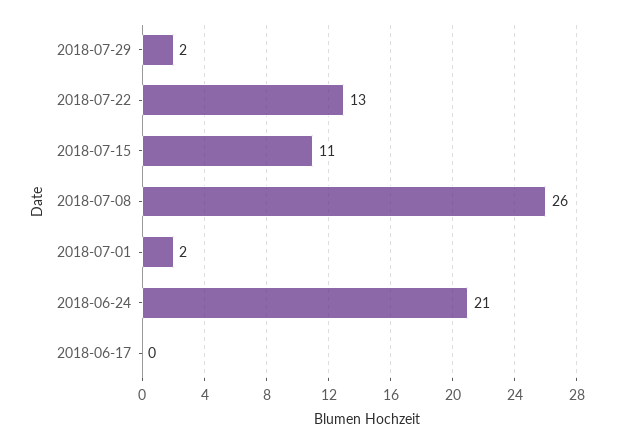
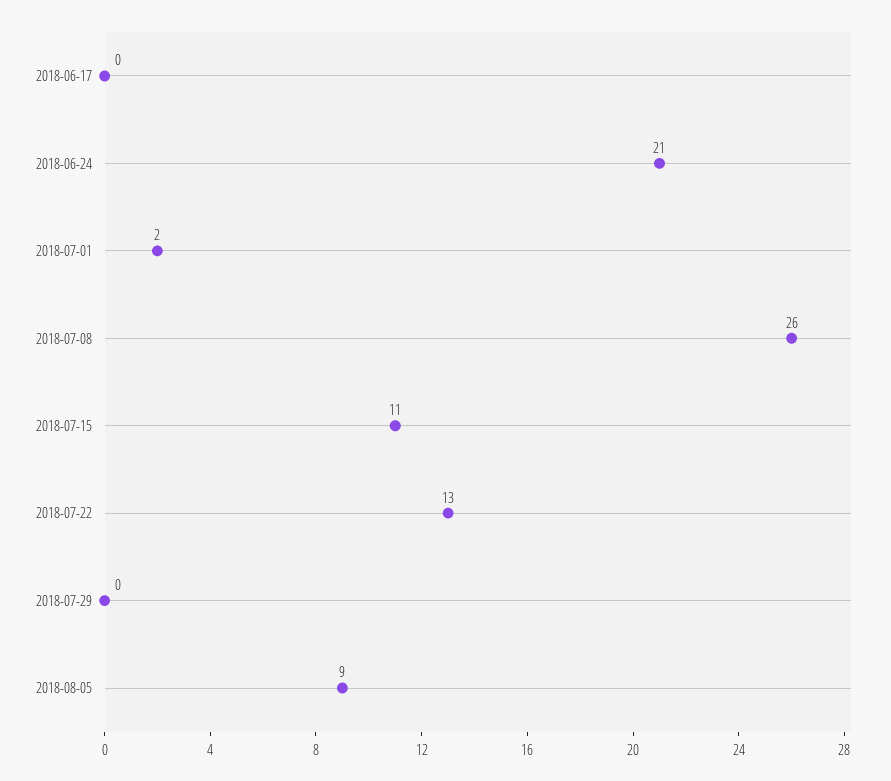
2018-07-29: 2 -> 0
2018-08-05: none -> 9

